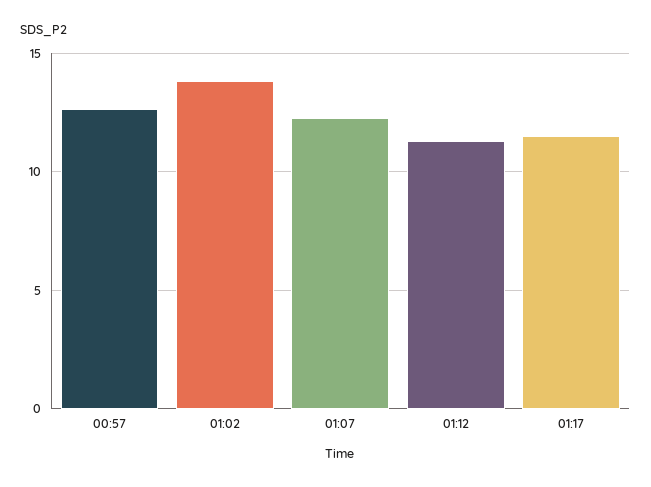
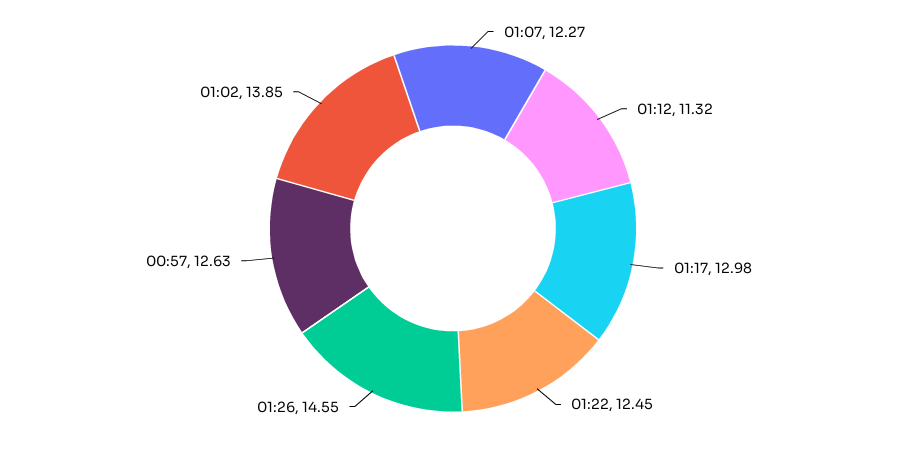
01:17: 11.5 -> 12.98
01:22: none -> 12.45
01:26: none -> 14.55

